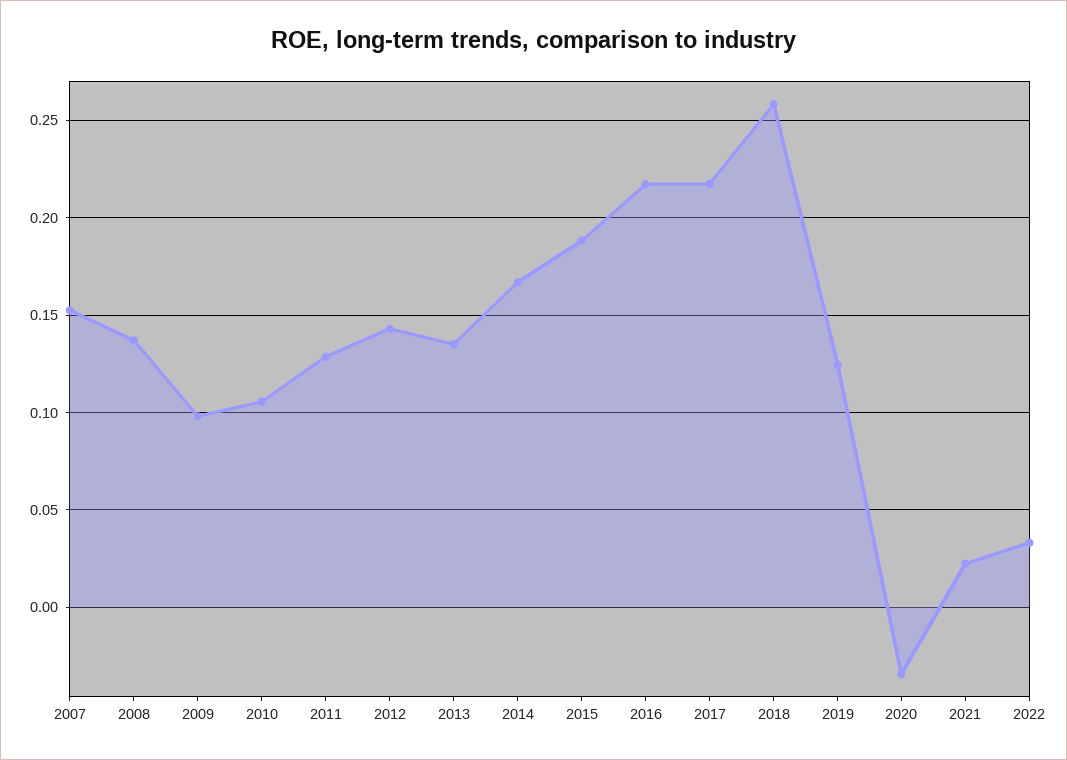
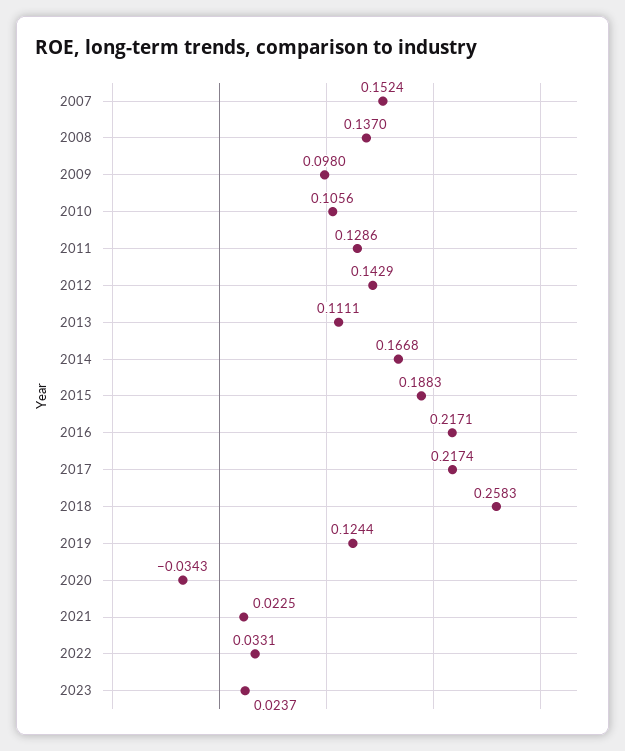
2013: 0.135 -> 0.1111
2023: none -> 0.0237

